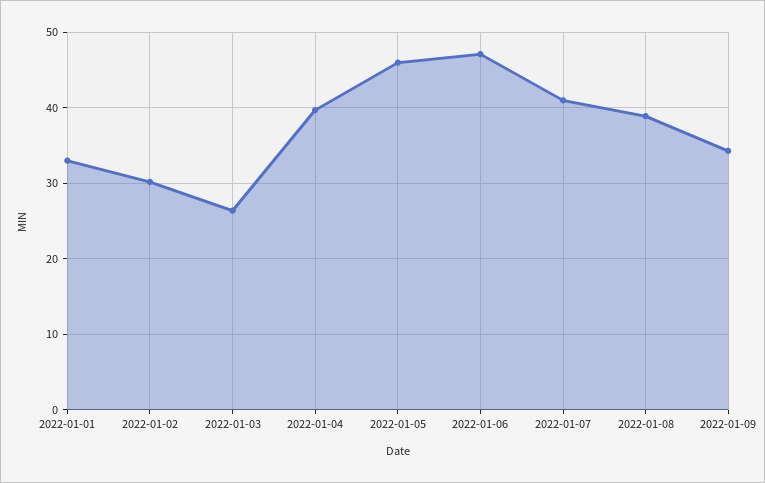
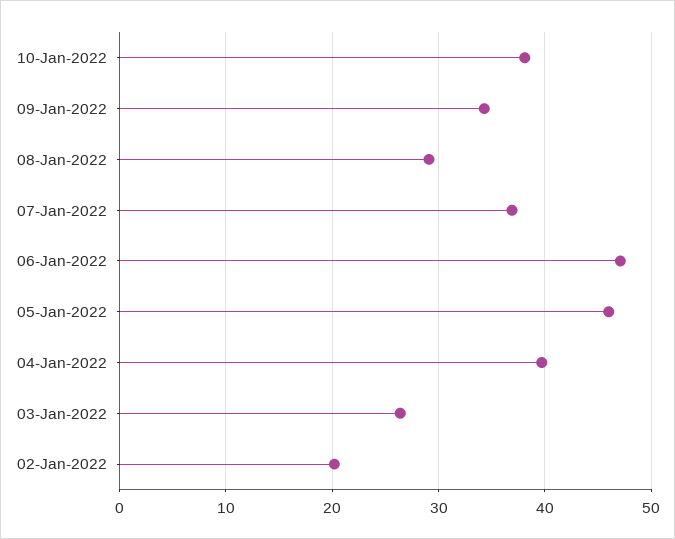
2022-01-01: 33 -> none
2022-01-02: 30 -> 20
2022-01-07: 41 -> 37
2022-01-08: 39 -> 29
10-Jan-2022: none -> 38

